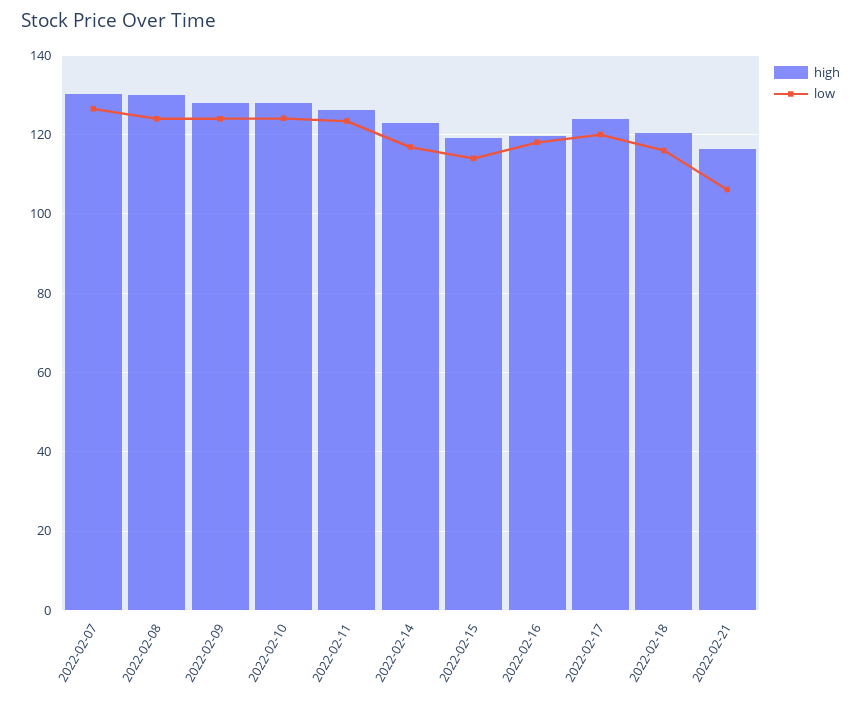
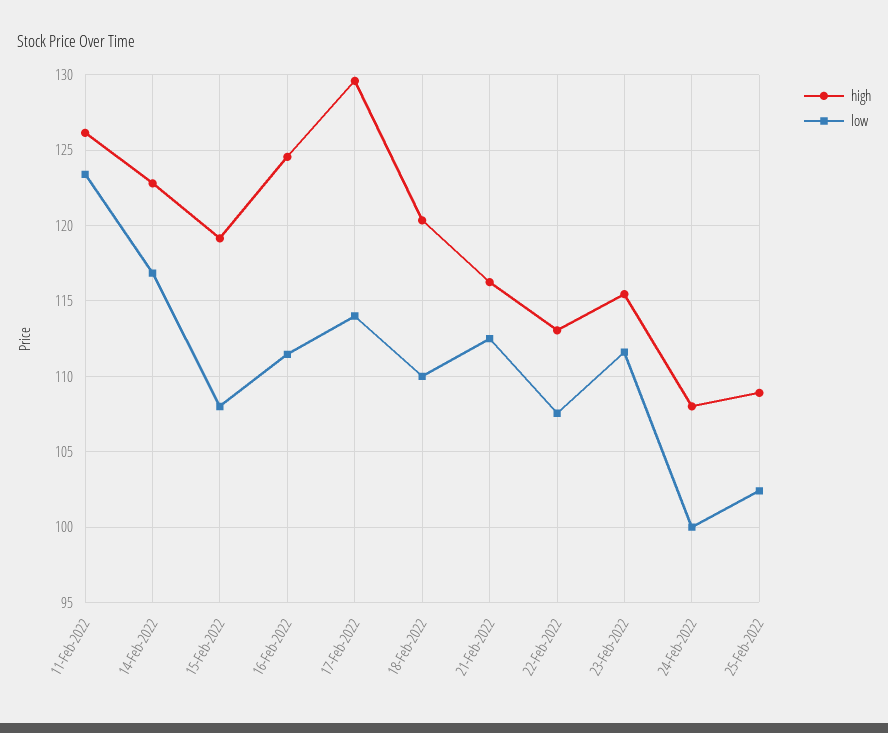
high, 2022-02-07: 130 -> none
low, 2022-02-07: 126 -> none
high, 2022-02-08: 130 -> none
low, 2022-02-08: 124 -> none
high, 2022-02-09: 128 -> none
low, 2022-02-09: 124 -> none
high, 2022-02-10: 128 -> none
low, 2022-02-10: 124 -> none
low, 2022-02-15: 114 -> 108
high, 2022-02-16: 120 -> 124.5
low, 2022-02-16: 118 -> 111.5
high, 2022-02-17: 124 -> 129.5
low, 2022-02-17: 120 -> 114
low, 2022-02-18: 116 -> 110
low, 2022-02-21: 106 -> 112.5
high, 22-Feb-2022: none -> 113
low, 22-Feb-2022: none -> 107.5
high, 23-Feb-2022: none -> 115.5
low, 23-Feb-2022: none -> 111.5
high, 24-Feb-2022: none -> 108
low, 24-Feb-2022: none -> 100
high, 25-Feb-2022: none -> 109
low, 25-Feb-2022: none -> 102.5

